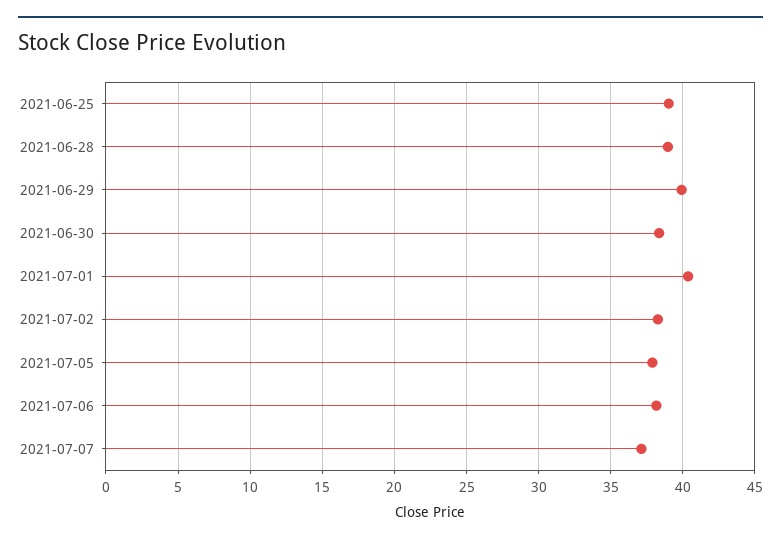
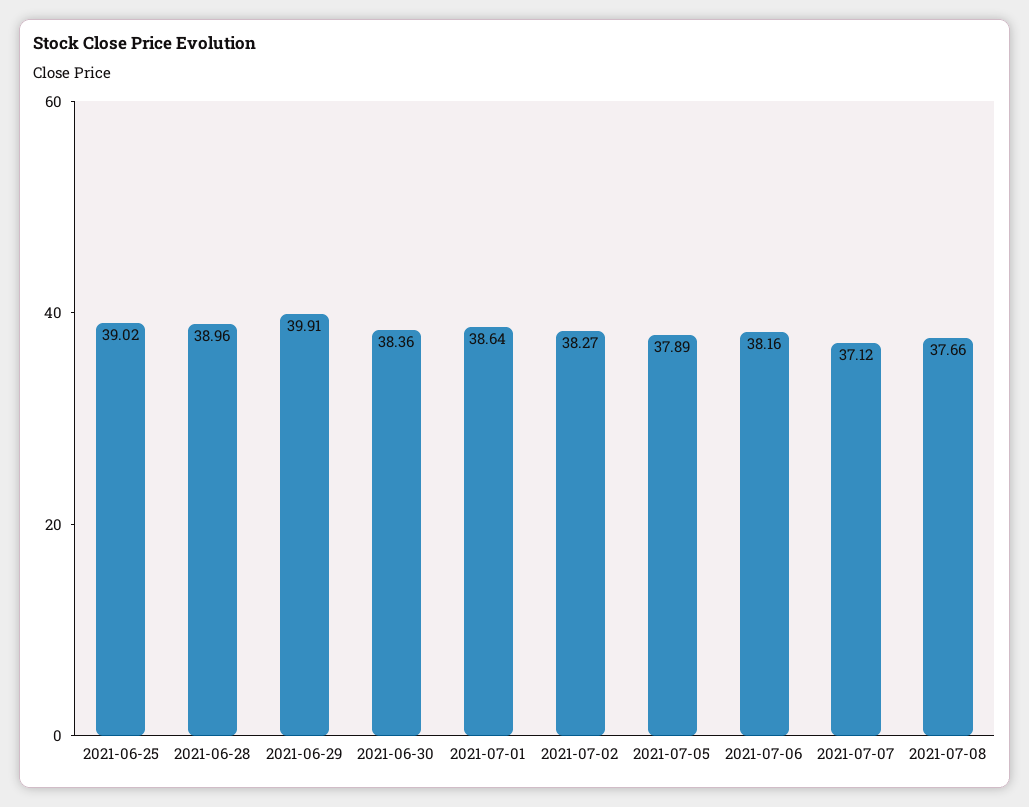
2021-07-01: 40.5 -> 38.64
2021-07-08: none -> 37.66

